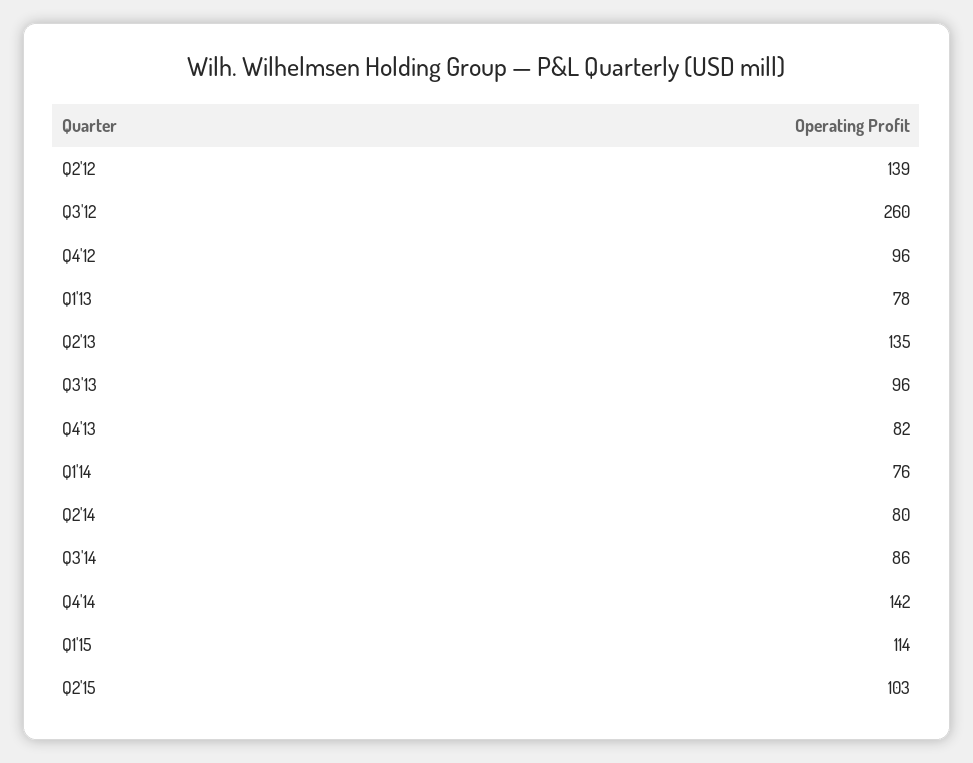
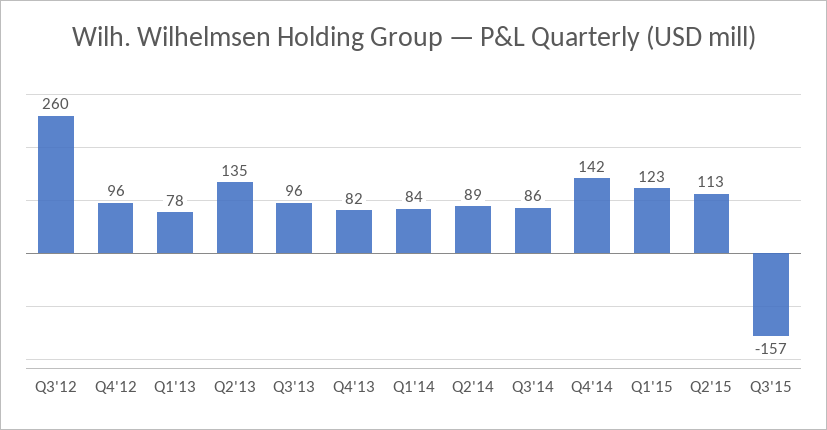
Q2'12: 139 -> none
Q1'14: 76 -> 84
Q2'14: 80 -> 89
Q1'15: 114 -> 123
Q2'15: 103 -> 113
Q3'15: none -> -157

